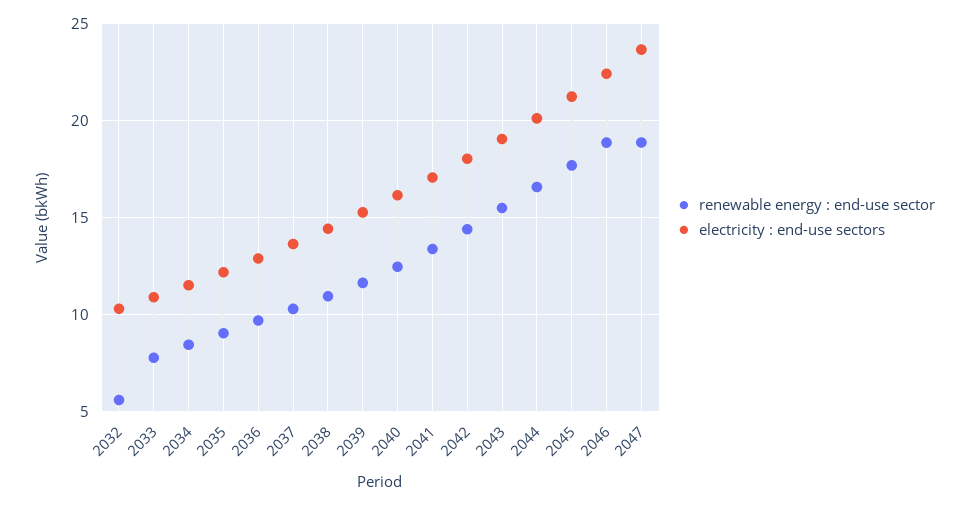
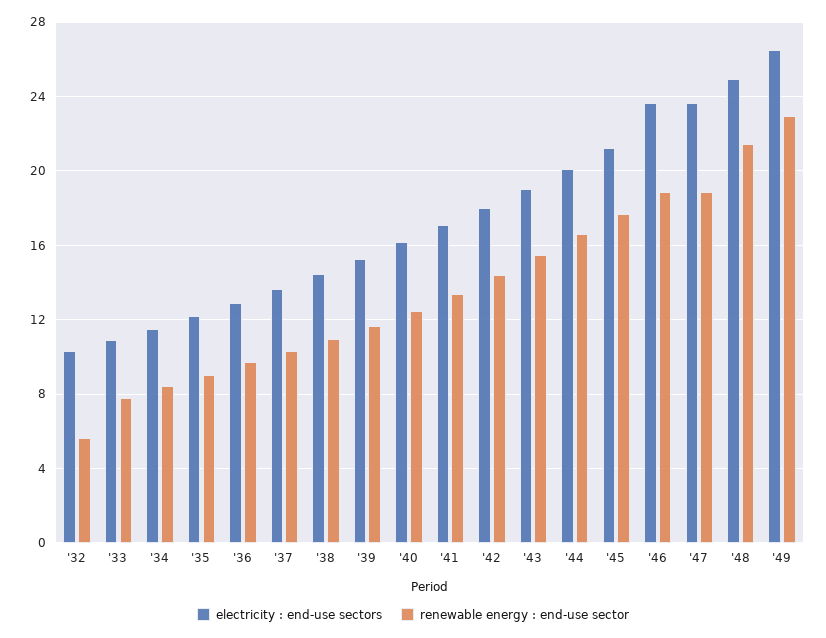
electricity : end-use sectors, 2046: 22.5 -> 23.5
electricity : end-use sectors, '48: none -> 25
renewable energy : end-use sector, '48: none -> 21.5
electricity : end-use sectors, '49: none -> 26.5
renewable energy : end-use sector, '49: none -> 23

